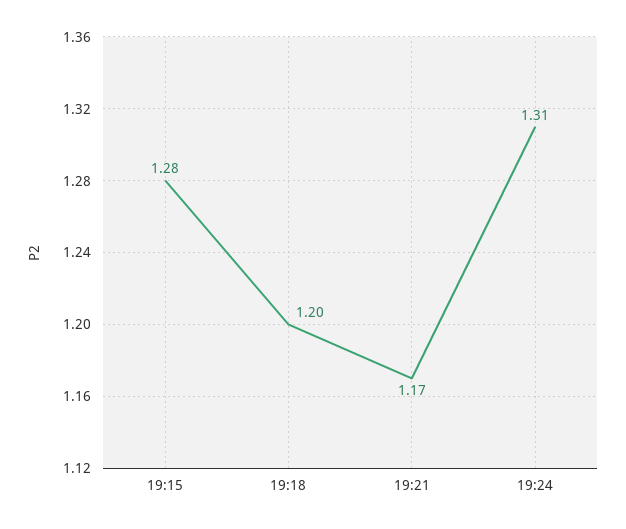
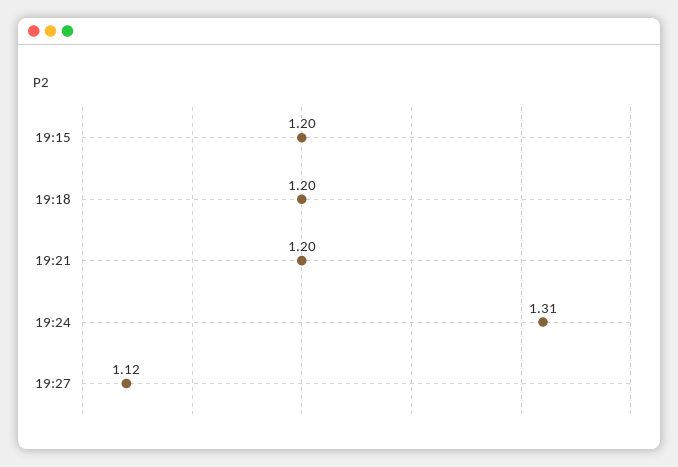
19:15: 1.28 -> 1.2
19:21: 1.17 -> 1.2
19:27: none -> 1.12

